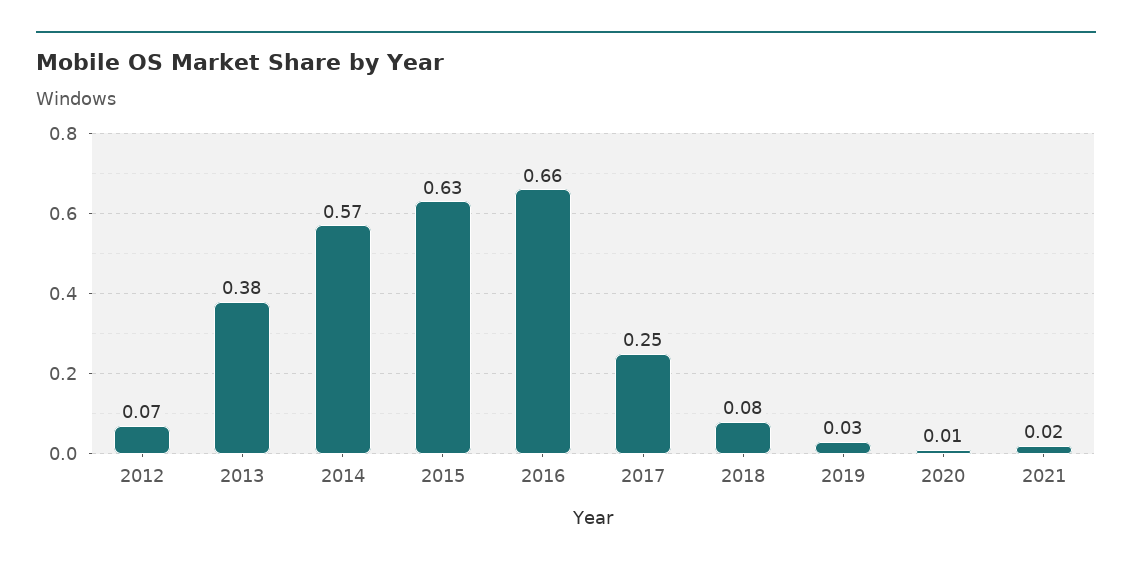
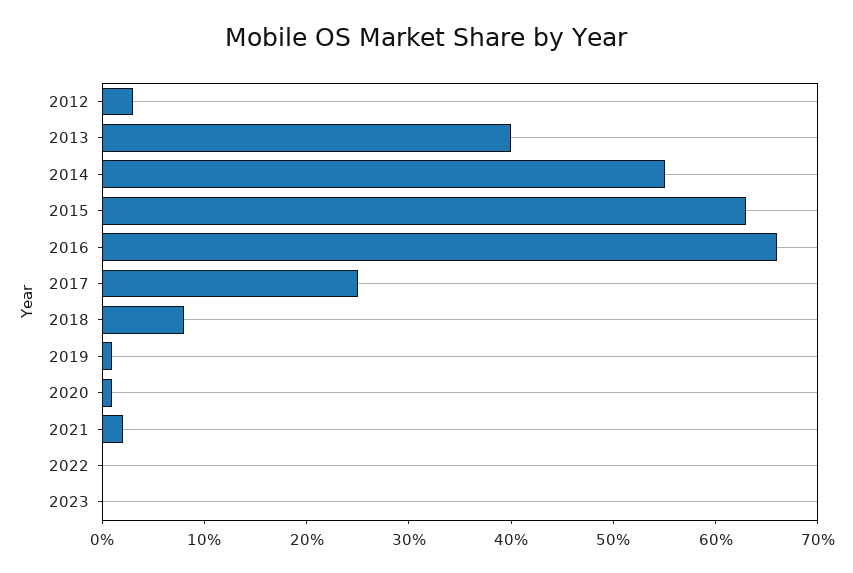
2012: 0.07 -> 0.03
2013: 0.38 -> 0.4
2014: 0.57 -> 0.55
2019: 0.03 -> 0.01
2022: none -> 0
2023: none -> 0

